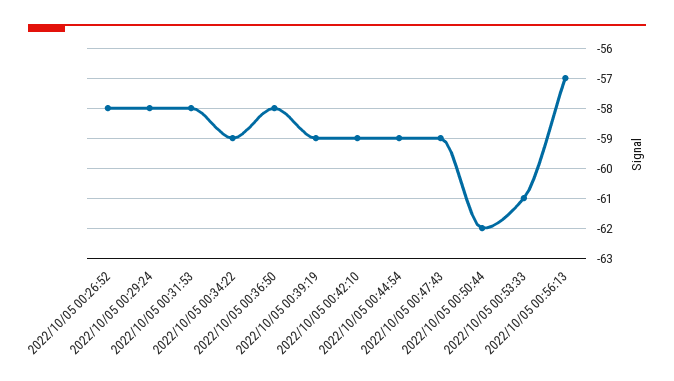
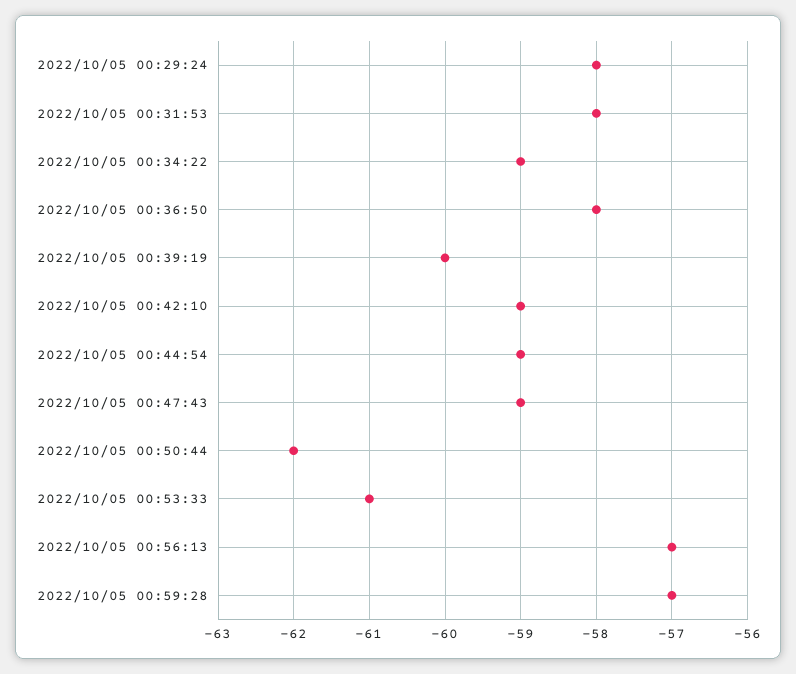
2022/10/05 00:26:52: -58 -> none
2022/10/05 00:39:19: -59 -> -60
2022/10/05 00:59:28: none -> -57

